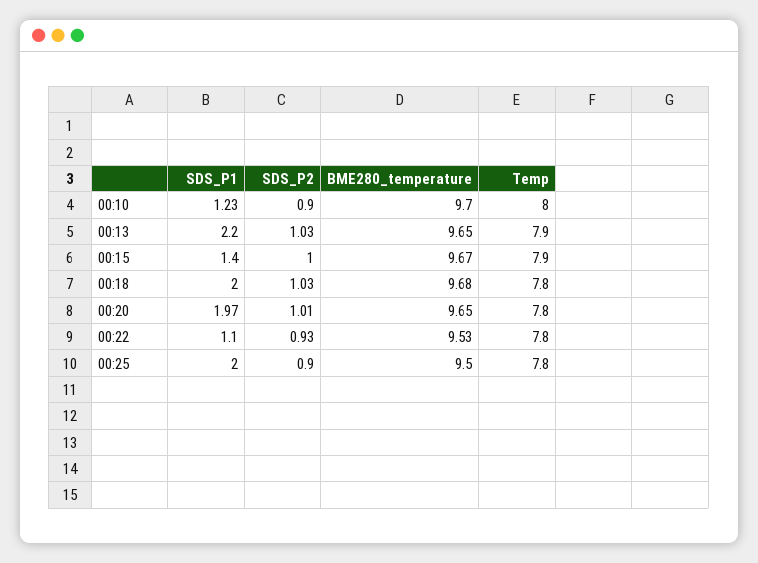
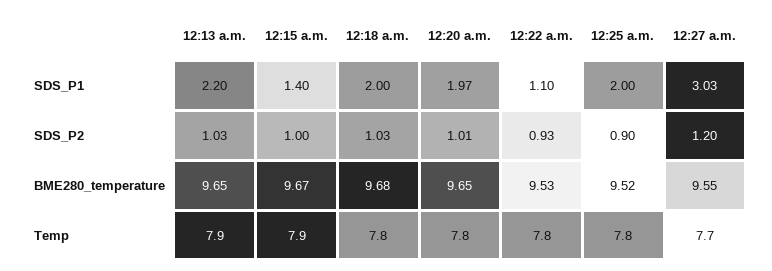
SDS_P1, 00:10: 1.23 -> none
SDS_P2, 00:10: 0.9 -> none
BME280_temperature, 00:10: 9.7 -> none
Temp, 00:10: 8 -> none
BME280_temperature, 00:25: 9.5 -> 9.52
SDS_P1, 12:27 a.m.: none -> 3.03
SDS_P2, 12:27 a.m.: none -> 1.2
BME280_temperature, 12:27 a.m.: none -> 9.55
Temp, 12:27 a.m.: none -> 7.7

